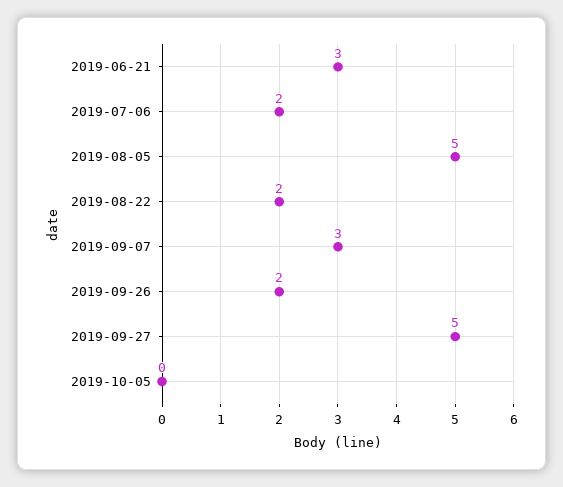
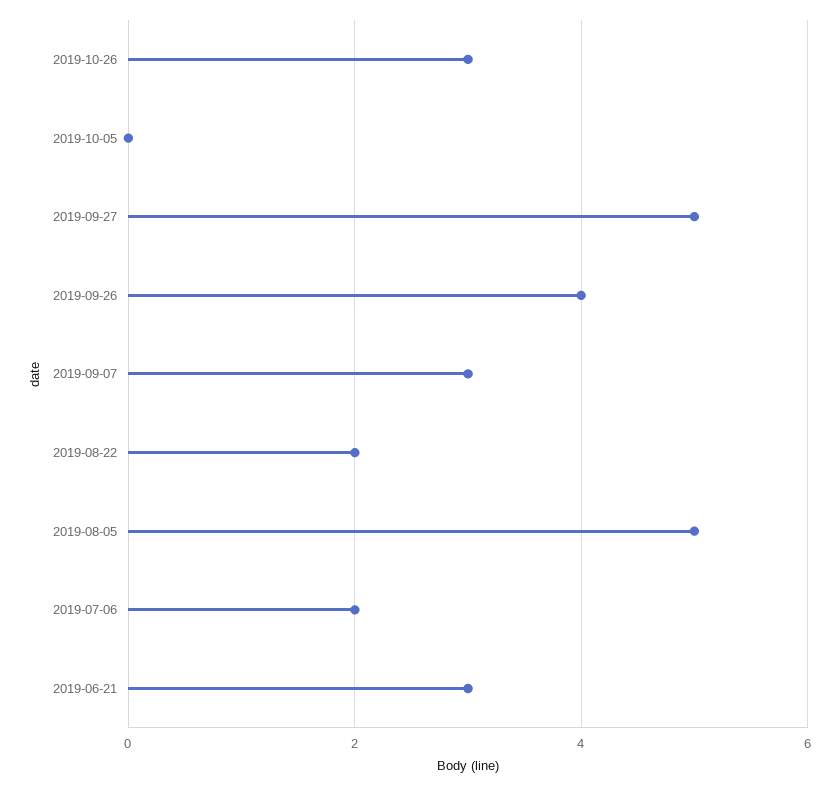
2019-09-26: 2 -> 4
2019-10-26: none -> 3

